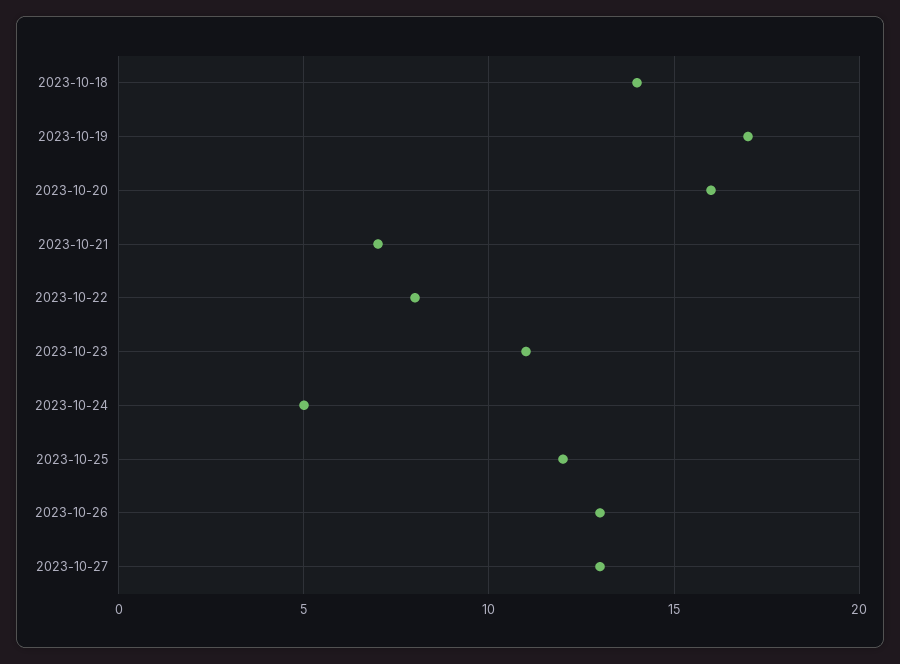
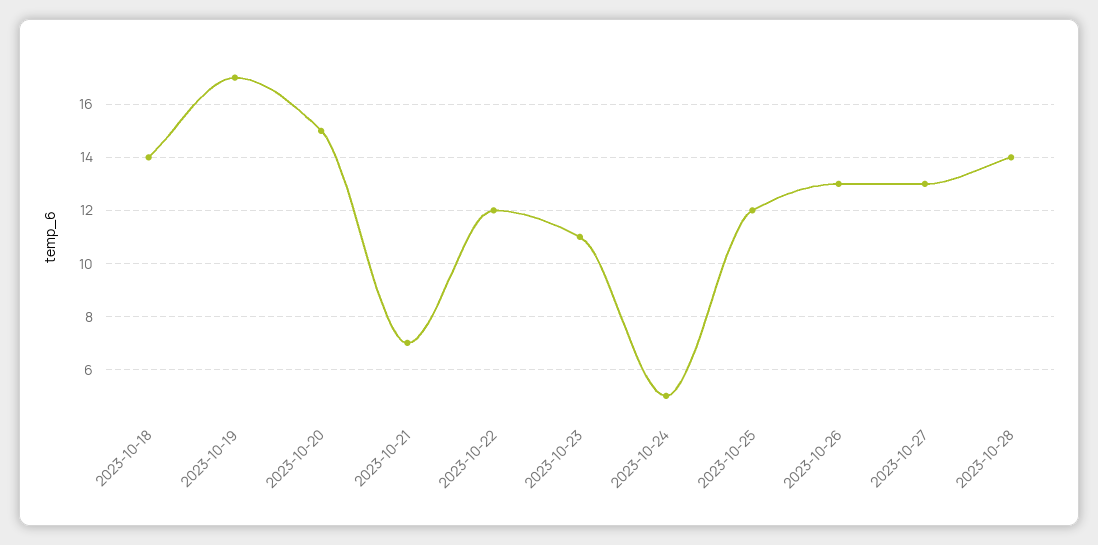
2023-10-20: 16 -> 15
2023-10-22: 8 -> 12
2023-10-28: none -> 14

